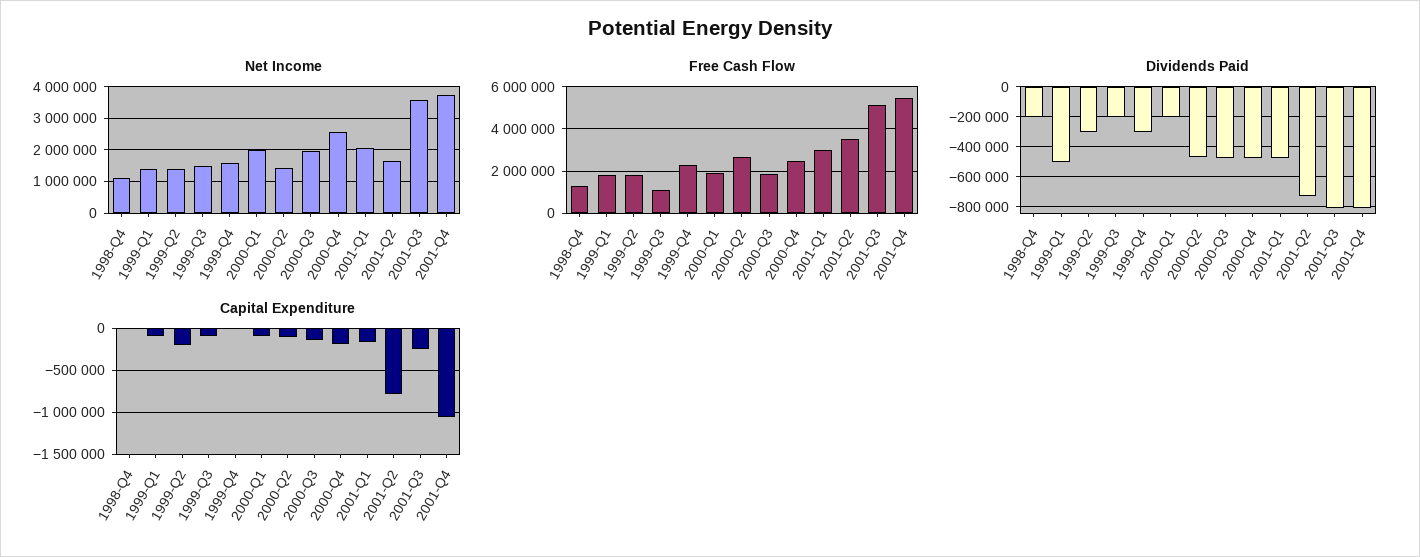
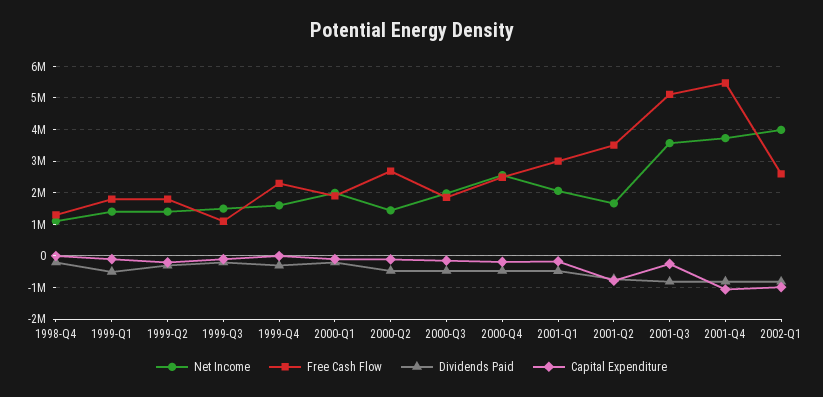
Net Income, 2002-Q1: none -> 4000000
Free Cash Flow, 2002-Q1: none -> 2600000
Dividends Paid, 2002-Q1: none -> -800000
Capital Expenditure, 2002-Q1: none -> -1000000

